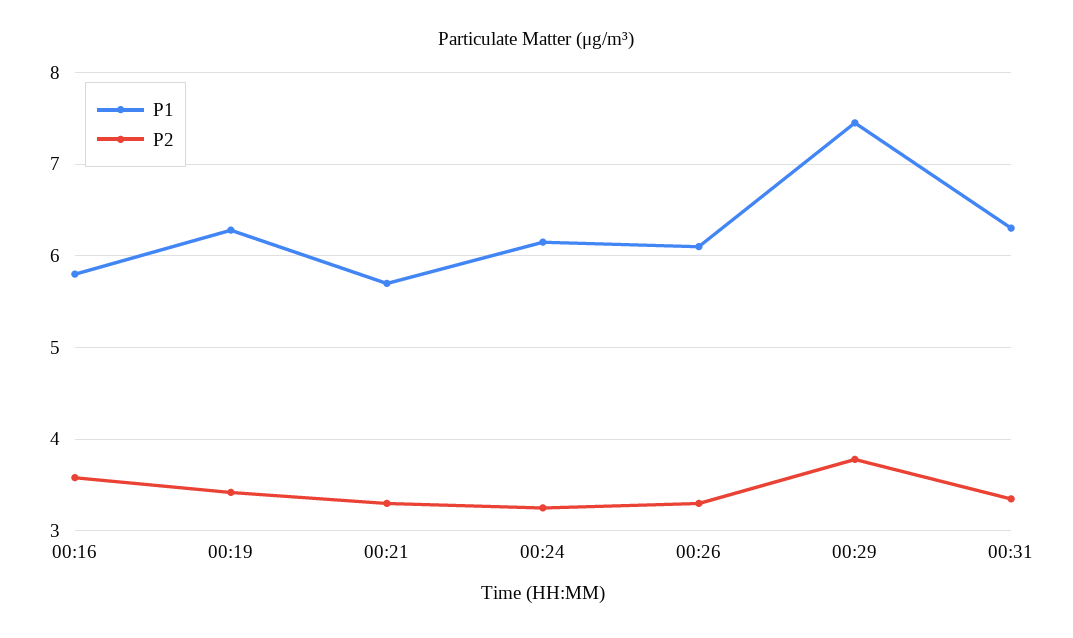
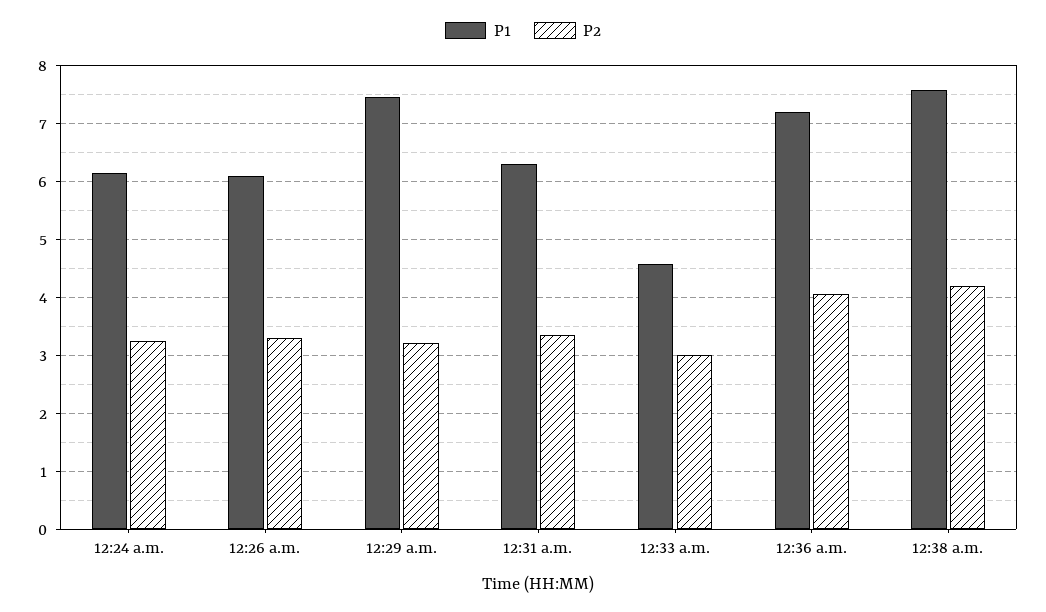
P1, 00:16: 5.8 -> none
P2, 00:16: 3.6 -> none
P1, 00:19: 6.3 -> none
P2, 00:19: 3.4 -> none
P1, 00:21: 5.7 -> none
P2, 00:21: 3.3 -> none
P2, 00:29: 3.8 -> 3.2
P1, 12:33 a.m.: none -> 4.6
P2, 12:33 a.m.: none -> 3
P1, 12:36 a.m.: none -> 7.2
P2, 12:36 a.m.: none -> 4
P1, 12:38 a.m.: none -> 7.6
P2, 12:38 a.m.: none -> 4.2

